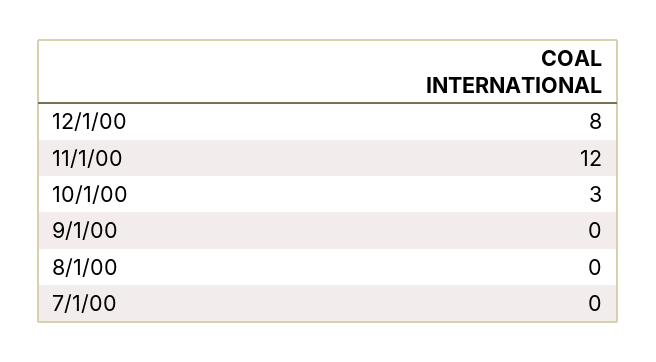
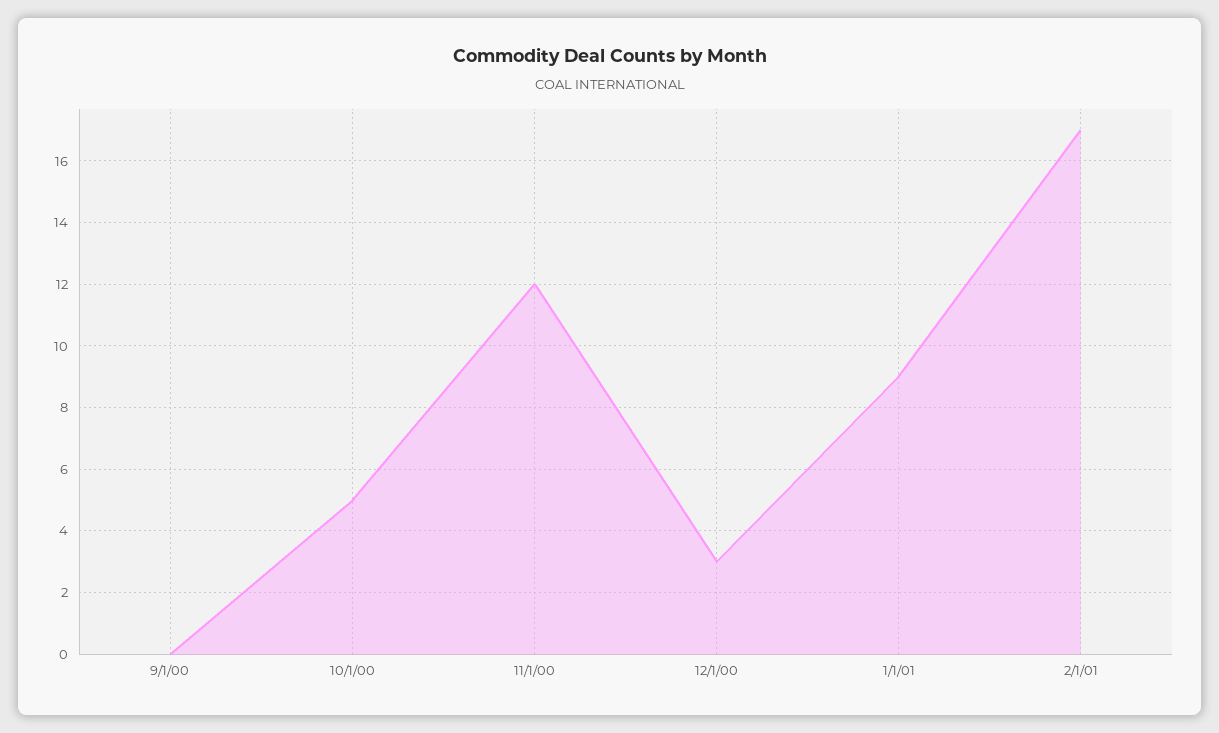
12/1/00: 8 -> 3
10/1/00: 3 -> 5
8/1/00: 0 -> none
7/1/00: 0 -> none
1/1/01: none -> 9
2/1/01: none -> 17

